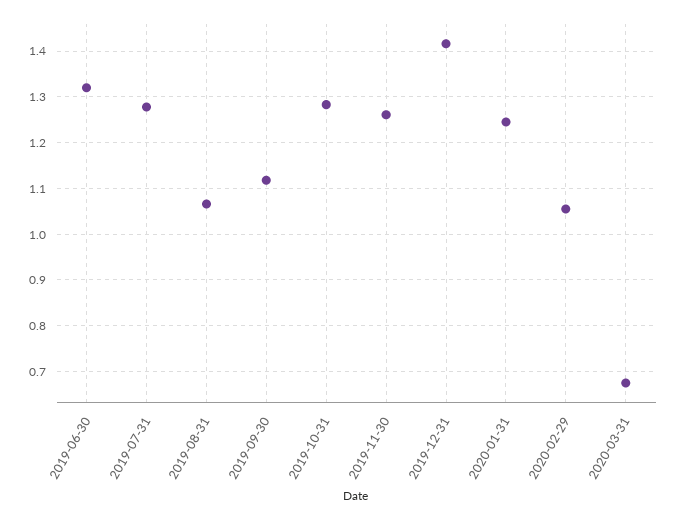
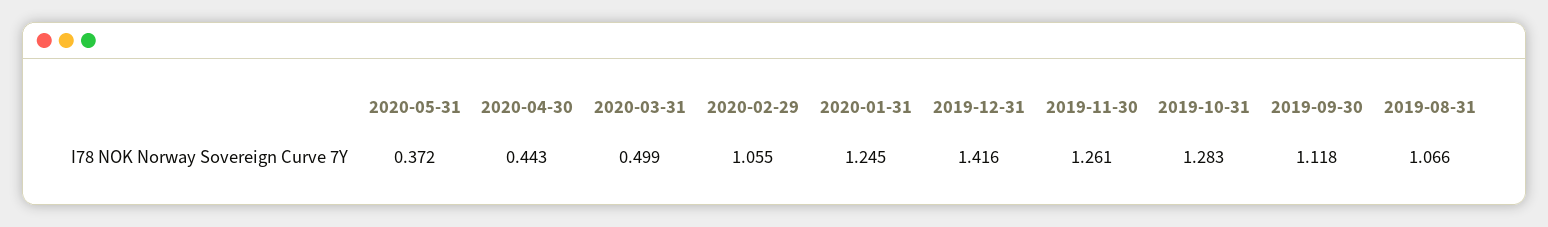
2019-06-30: 1.32 -> none
2019-07-31: 1.28 -> none
2020-03-31: 0.68 -> 0.499
2020-05-31: none -> 0.372
2020-04-30: none -> 0.443

